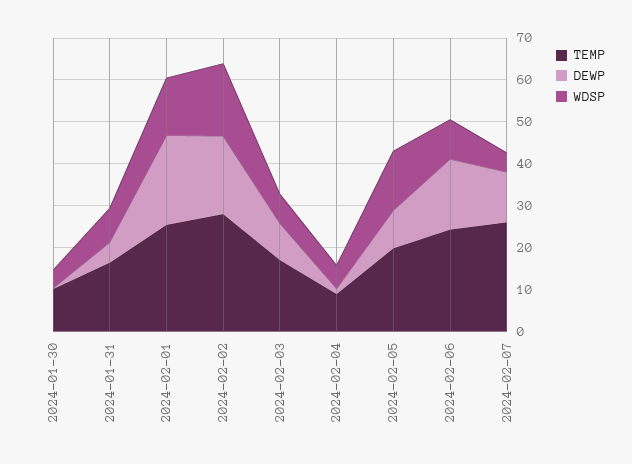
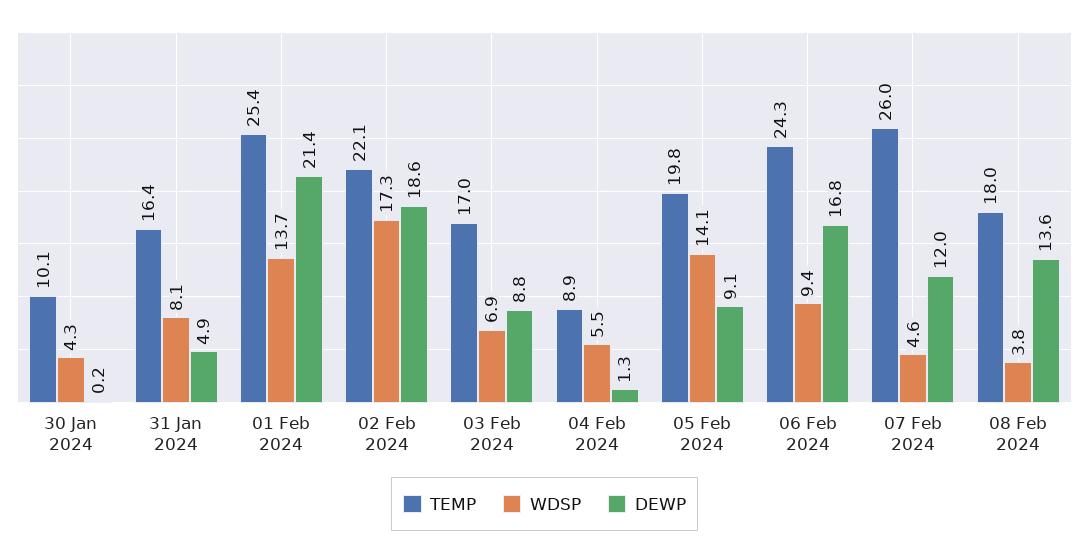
TEMP, 2024-02-02: 28 -> 22.1
TEMP, 08 Feb 2024: none -> 18
WDSP, 08 Feb 2024: none -> 3.8
DEWP, 08 Feb 2024: none -> 13.6

